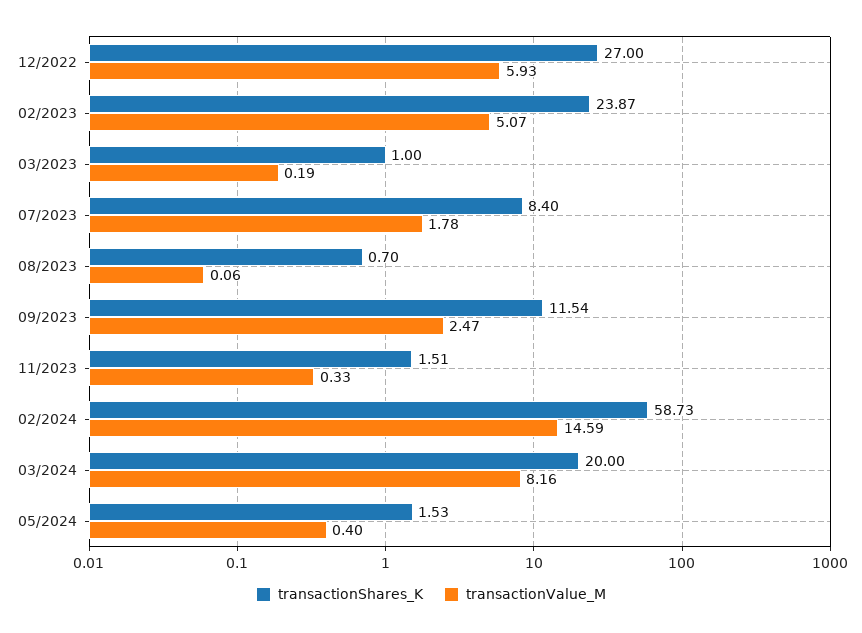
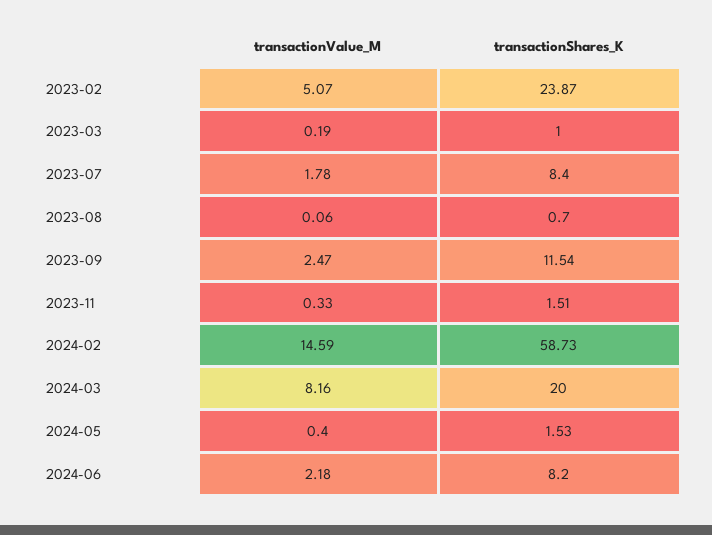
transactionShares_K, 12/2022: 27 -> none
transactionValue_M, 12/2022: 5.93 -> none
transactionValue_M, 2024-06: none -> 2.18
transactionShares_K, 2024-06: none -> 8.2

